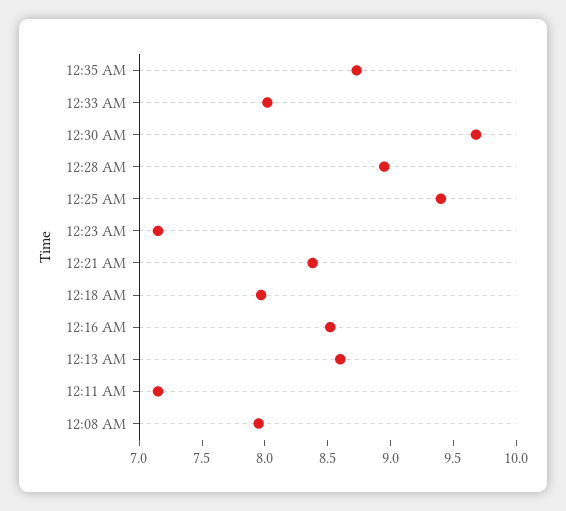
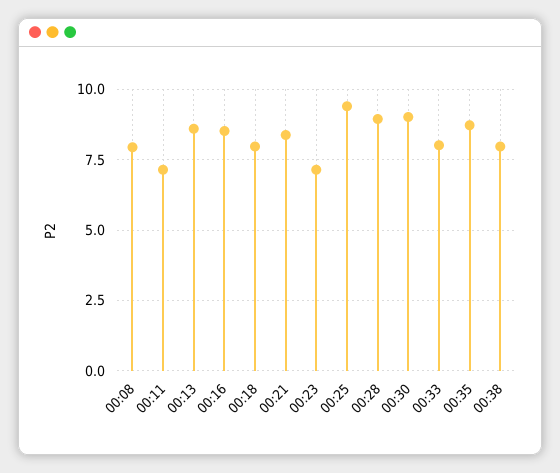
12:30 AM: 9.7 -> 9
00:38: none -> 8

